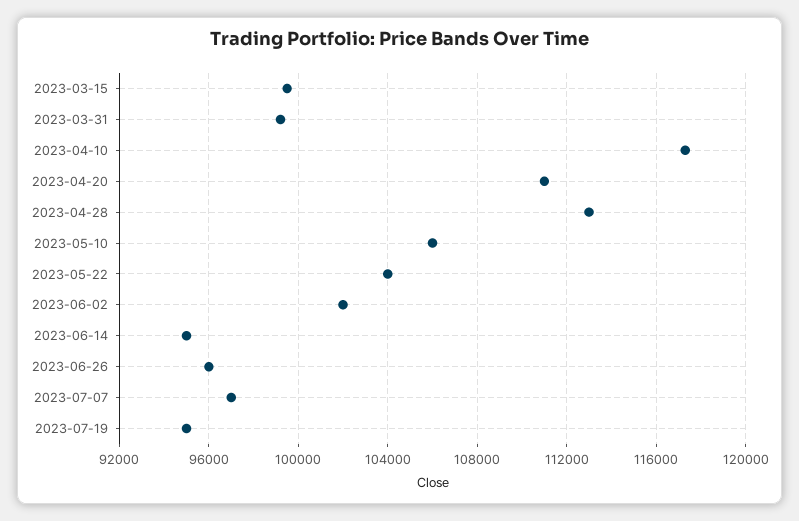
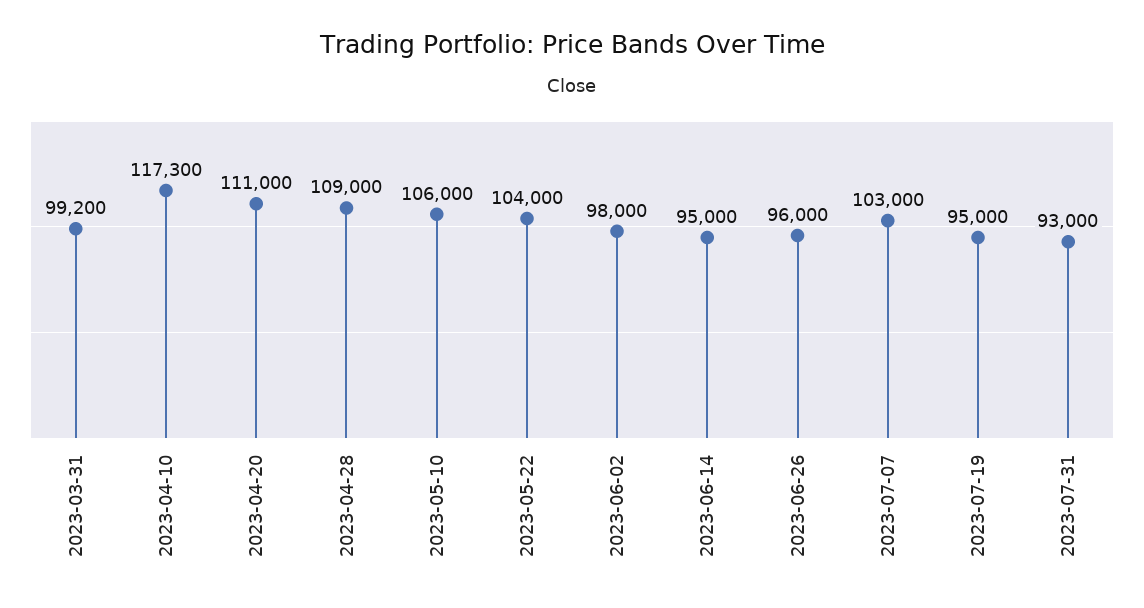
2023-03-15: 99500 -> none
2023-04-28: 113000 -> 109000
2023-06-02: 102000 -> 98000
2023-07-07: 97000 -> 103000
2023-07-31: none -> 93000

